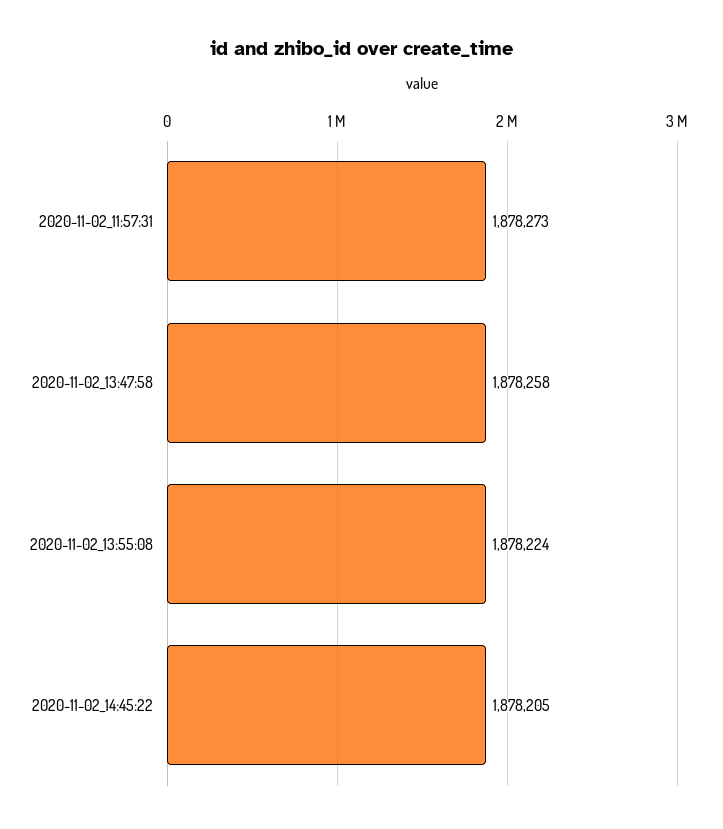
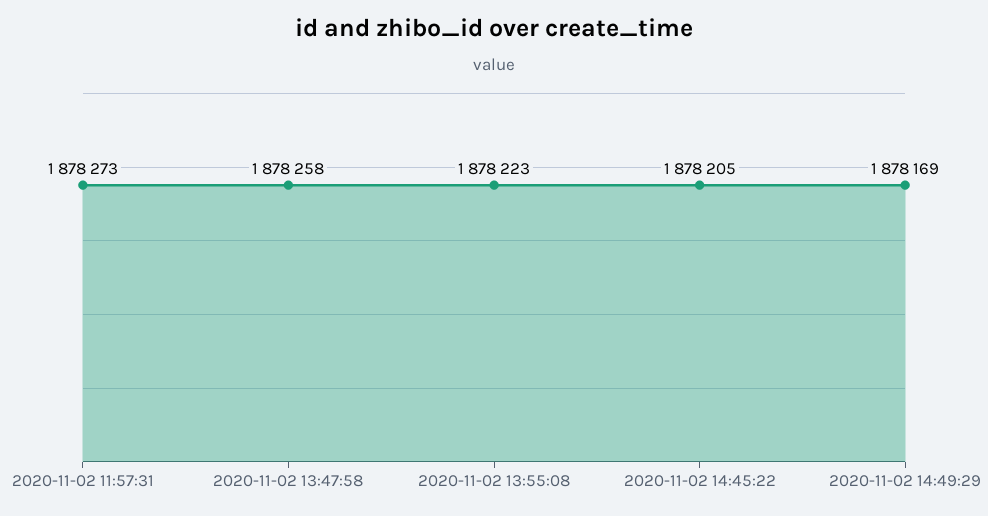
2020-11-02_13:55:08: 1878224 -> 1878223
2020-11-02 14:49:29: none -> 1878169

